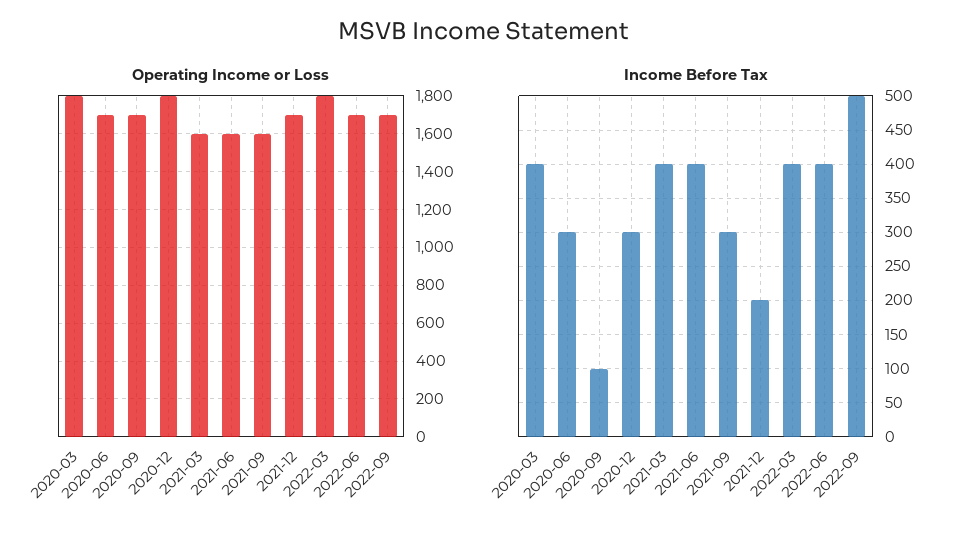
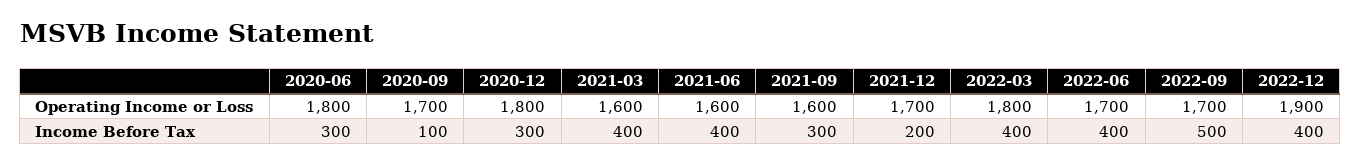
Operating Income or Loss, 2020-03: 1800 -> none
Operating Income or Loss, 2020-06: 1700 -> 1800
Income Before Tax, 2020-03: 400 -> none
Operating Income or Loss, 2022-12: none -> 1900
Income Before Tax, 2022-12: none -> 400

